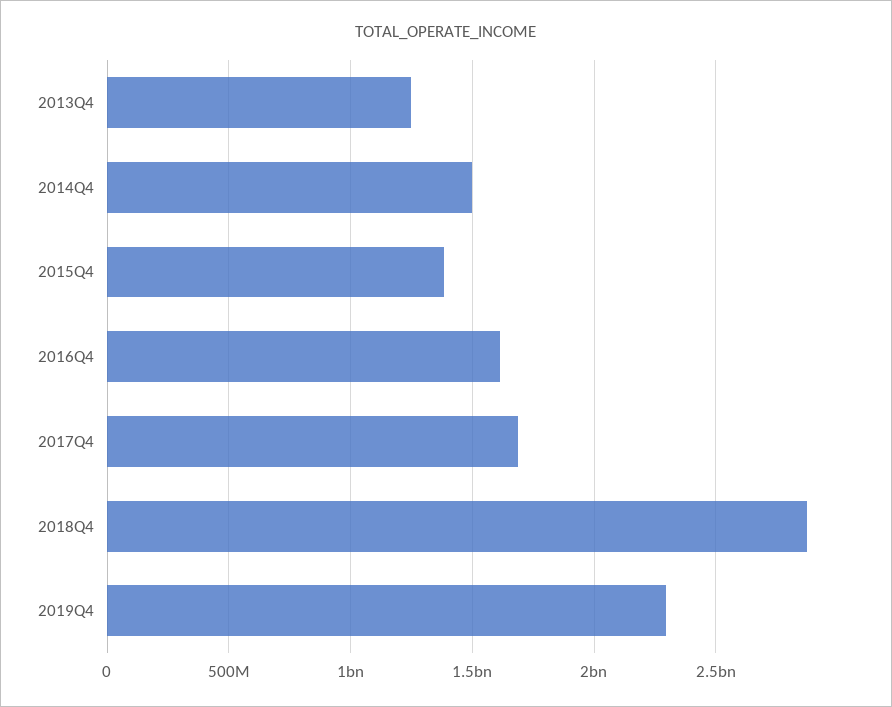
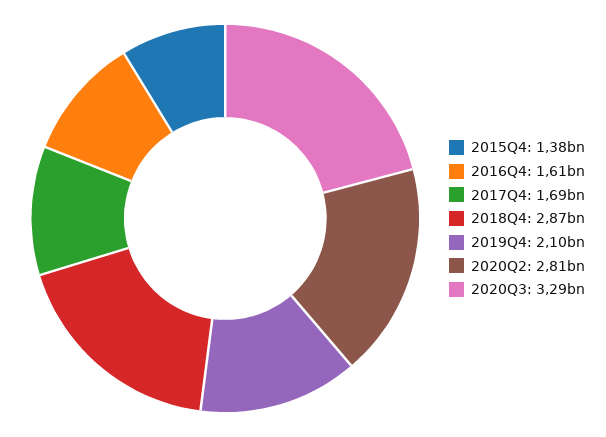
2013Q4: 1250000000 -> none
2014Q4: 1500000000 -> none
2019Q4: 2300000000 -> 2100000000
2020Q2: none -> 2810000000
2020Q3: none -> 3290000000

